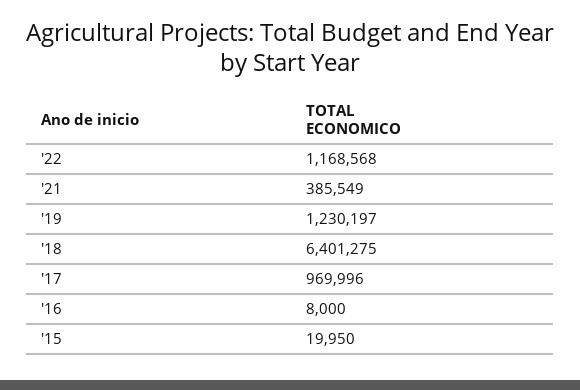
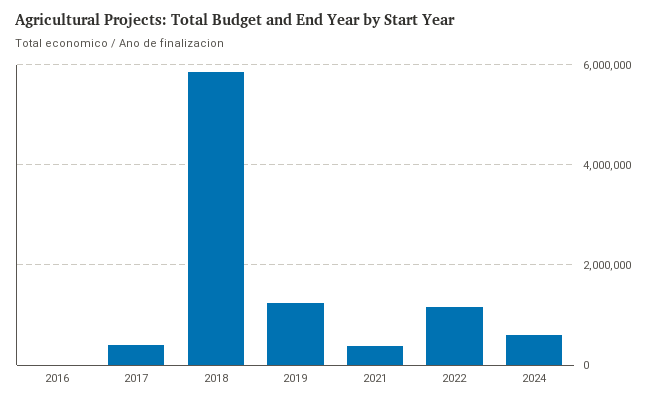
'18: 6401275 -> 5800000
'17: 969996 -> 400000
'15: 19950 -> none
2024: none -> 600000

